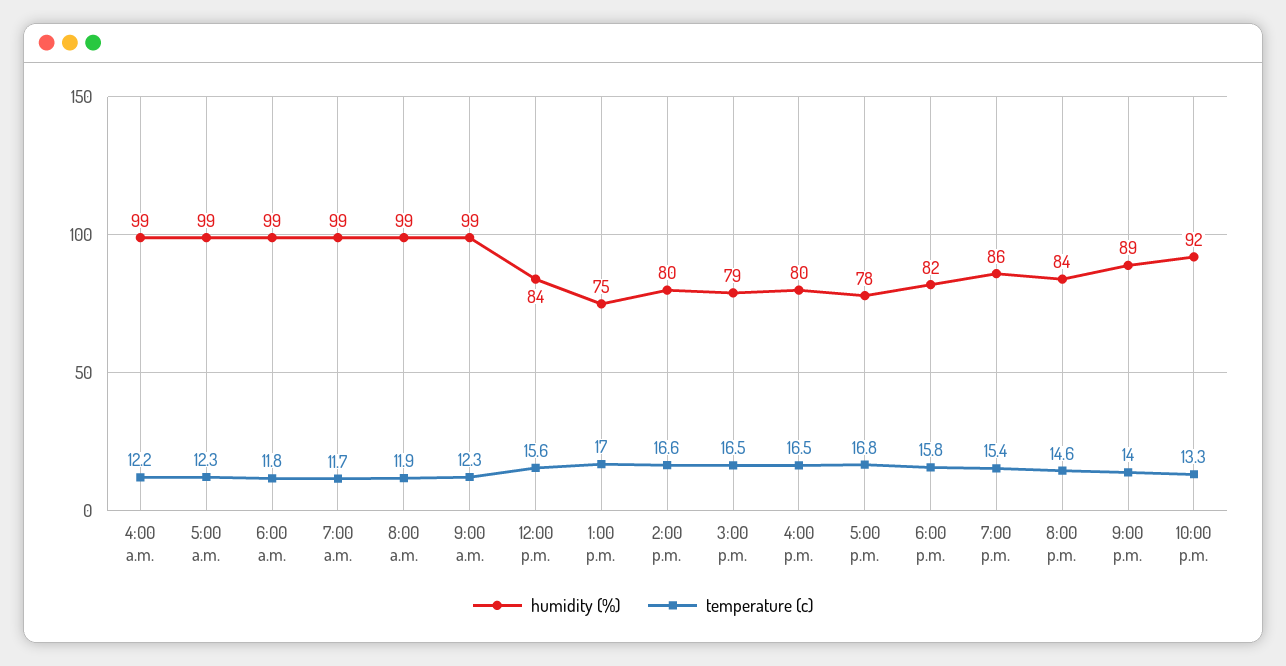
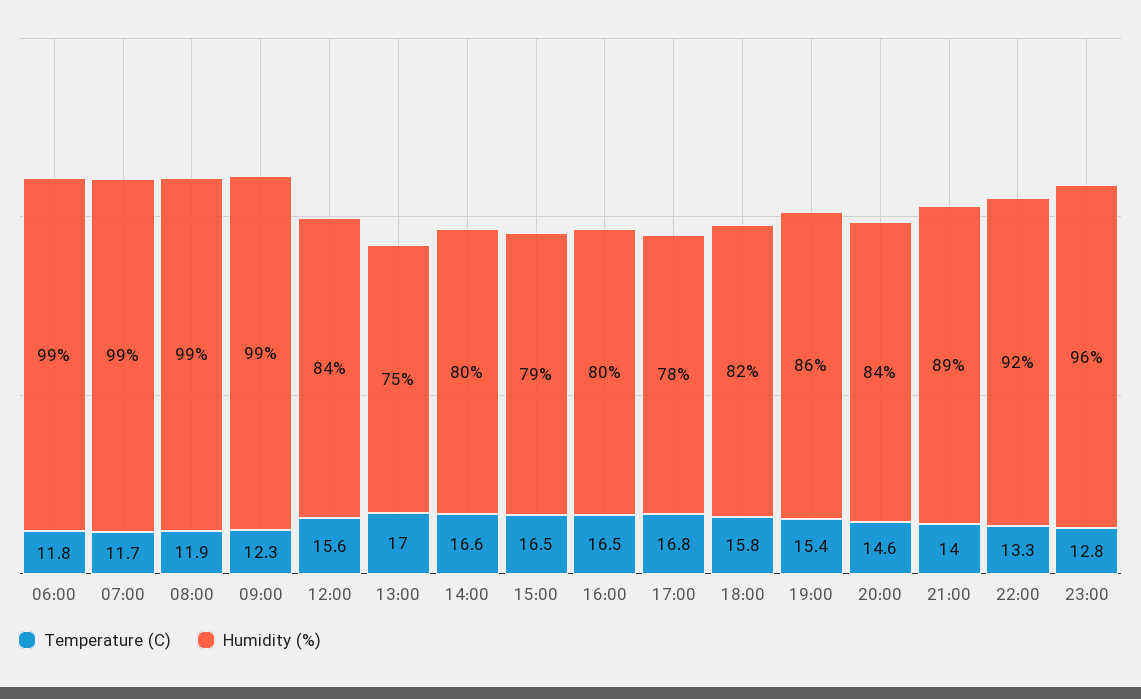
humidity (%), 4:00 a.m.: 99 -> none
temperature (c), 4:00 a.m.: 12.2 -> none
humidity (%), 5:00 a.m.: 99 -> none
temperature (c), 5:00 a.m.: 12.3 -> none
temperature (c), 23:00: none -> 12.8
humidity (%), 23:00: none -> 96

